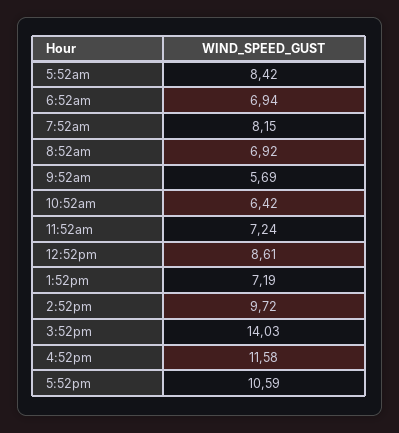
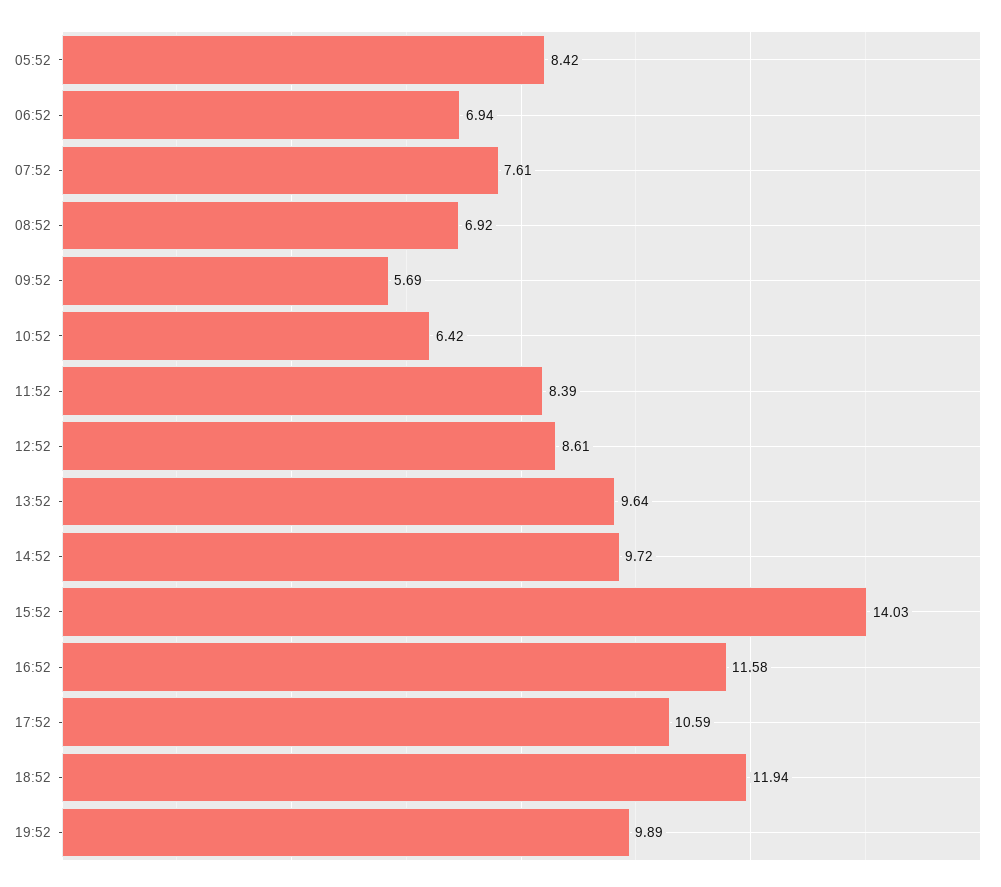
7:52am: 8.15 -> 7.61
11:52am: 7.24 -> 8.39
1:52pm: 7.19 -> 9.64
18:52: none -> 11.94
19:52: none -> 9.89

